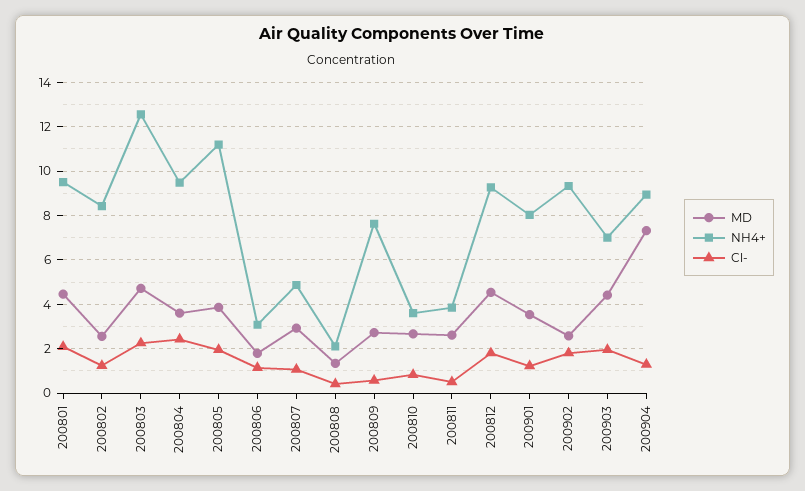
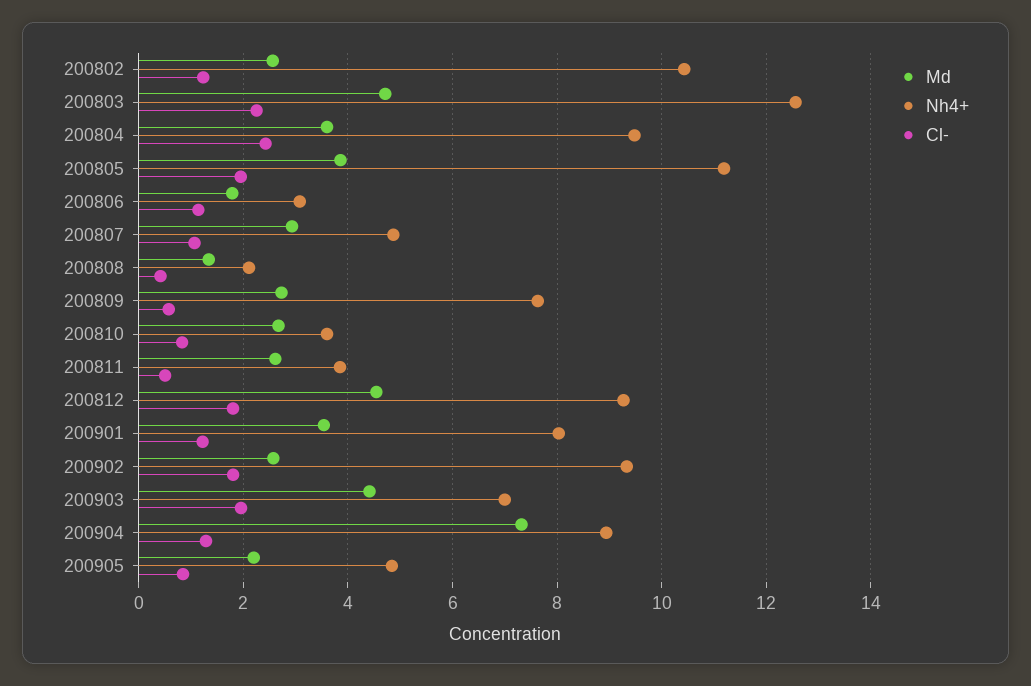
MD, 200801: 4.5 -> none
NH4+, 200801: 9.5 -> none
Cl-, 200801: 2 -> none
NH4+, 200802: 8.5 -> 10.4
MD, 200905: none -> 2.2
NH4+, 200905: none -> 4.8
Cl-, 200905: none -> 0.8

